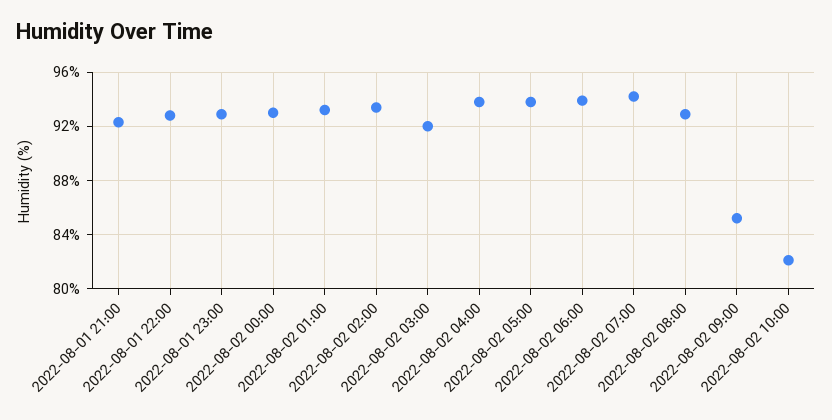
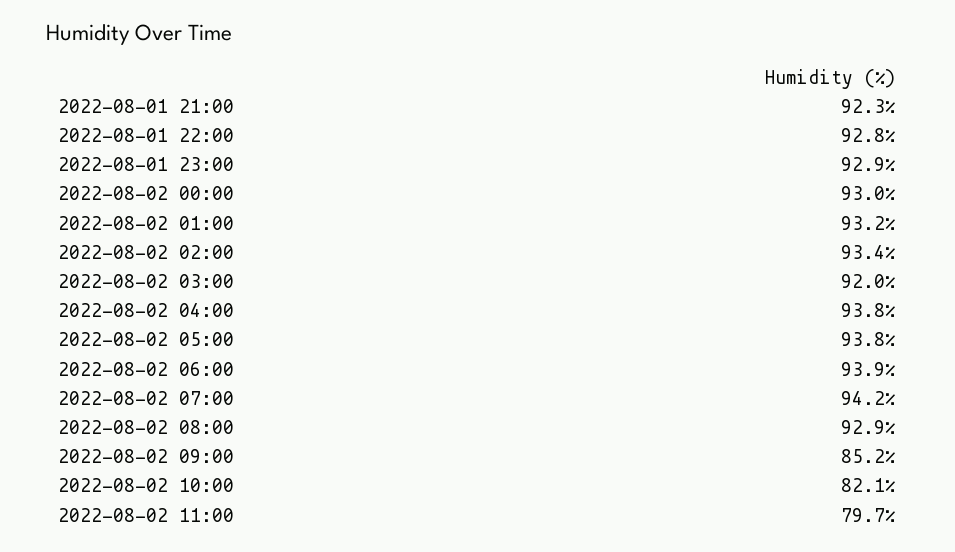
2022-08-02 11:00: none -> 79.7

